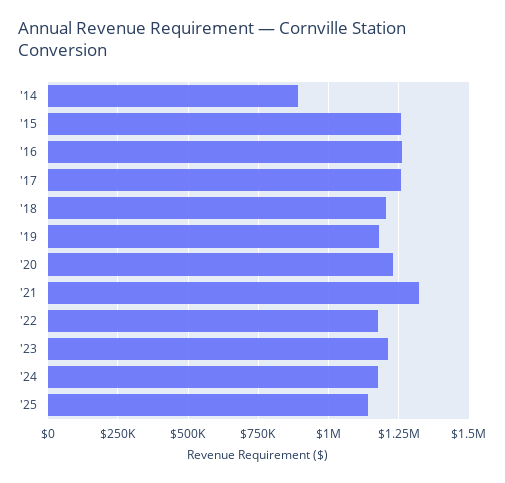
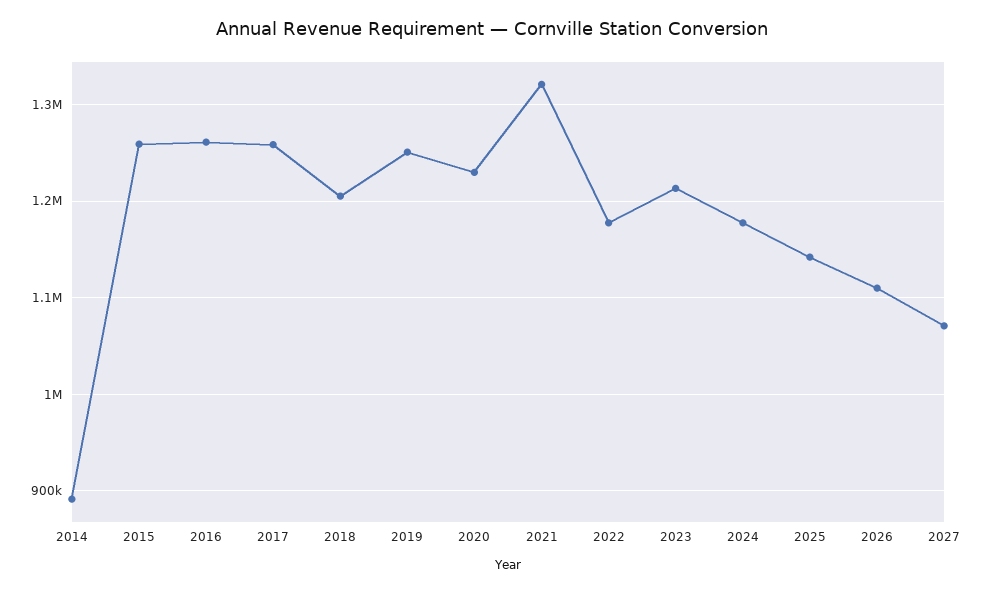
'19: 1175000 -> 1250000
2026: none -> 1110000
2027: none -> 1070000

